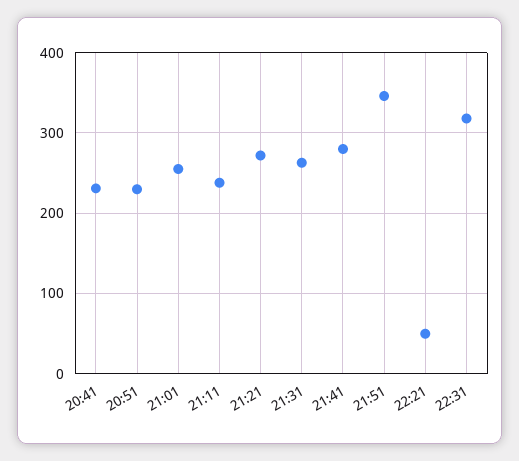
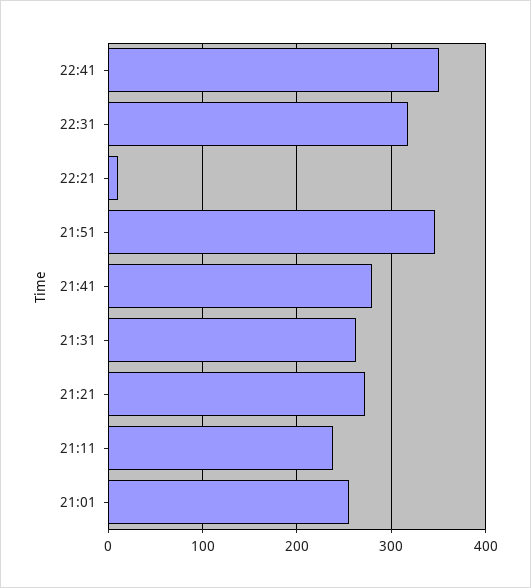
20:41: 230 -> none
20:51: 230 -> none
22:21: 50 -> 10
22:41: none -> 350

